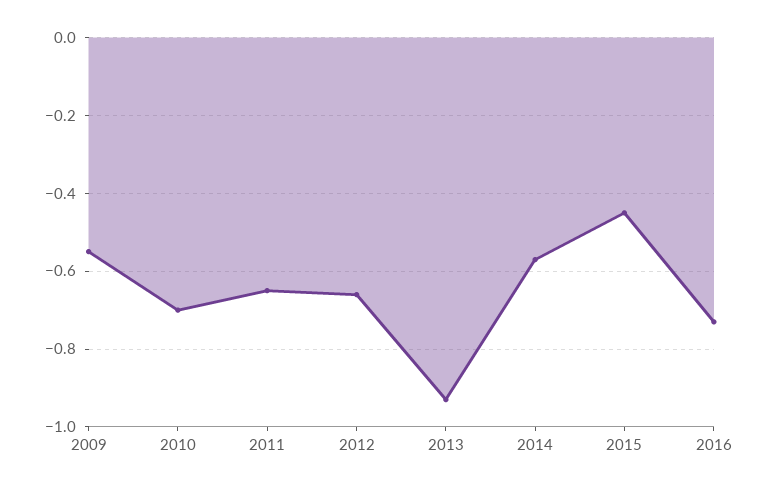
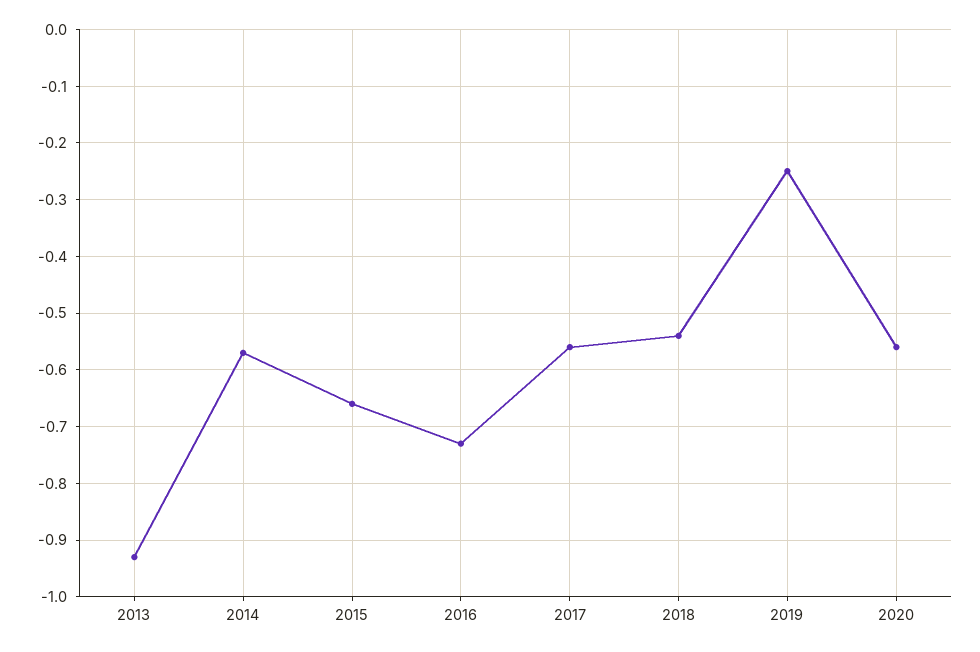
2009: -0.55 -> none
2010: -0.7 -> none
2011: -0.65 -> none
2012: -0.65 -> none
2015: -0.45 -> -0.65
2017: none -> -0.55
2018: none -> -0.55
2019: none -> -0.25
2020: none -> -0.55

